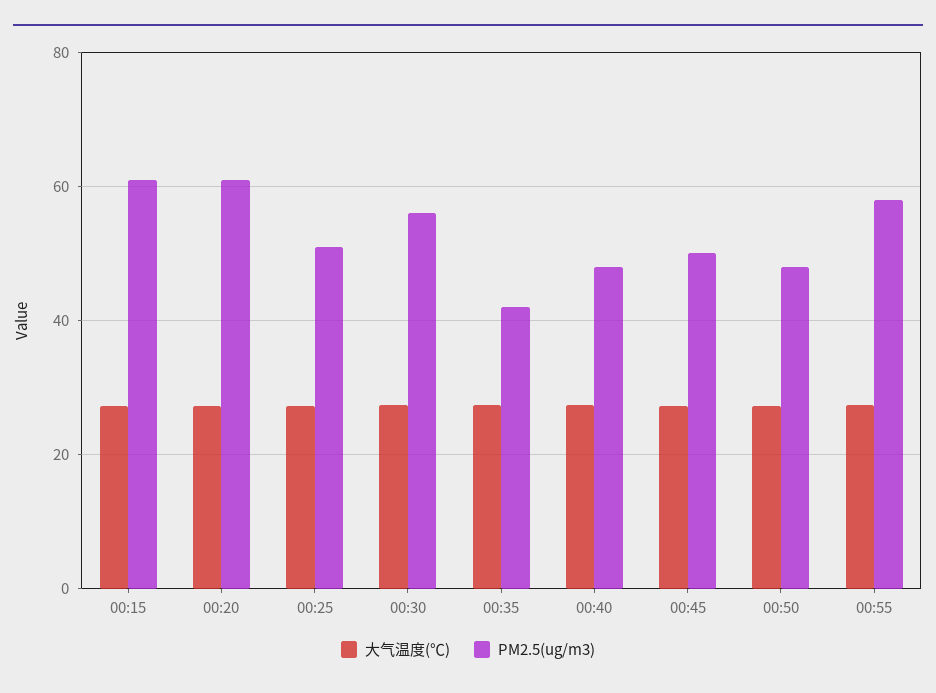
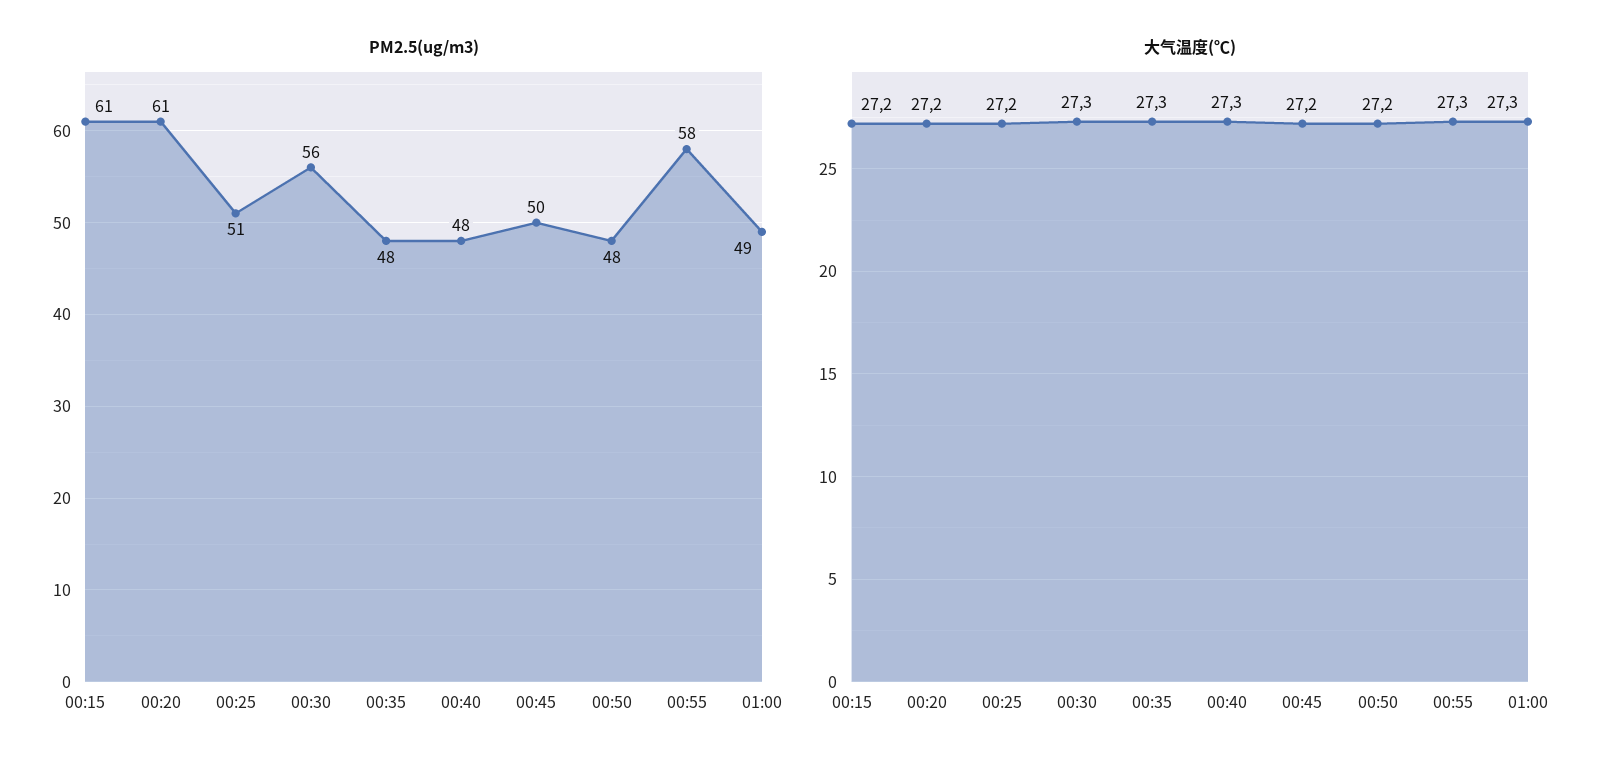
PM2.5(ug/m3), 00:35: 42 -> 48
PM2.5(ug/m3), 01:00: none -> 49
大气温度(℃), 01:00: none -> 27.3

